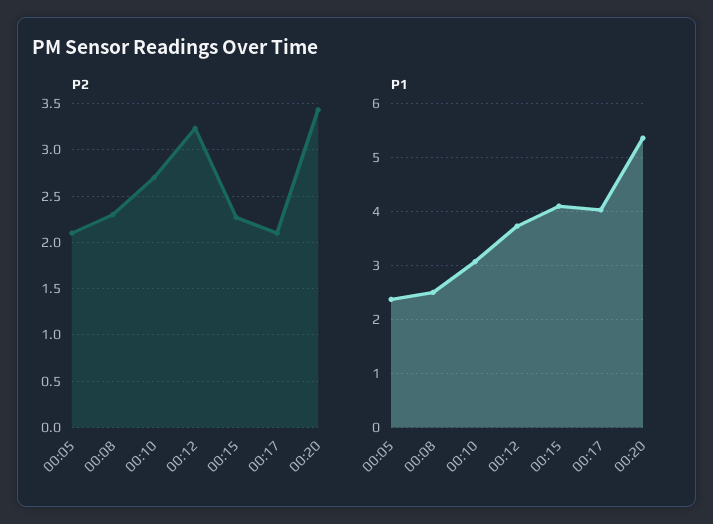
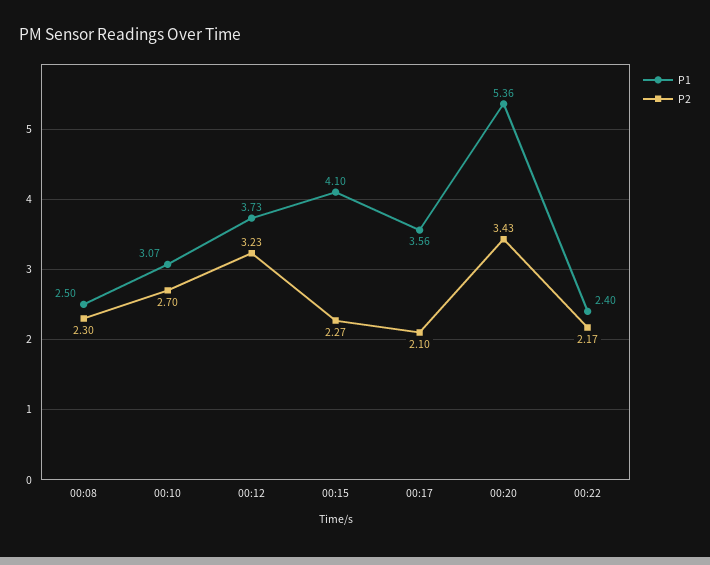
P2, 00:05: 2.1 -> none
P1, 00:05: 2.4 -> none
P1, 00:17: 4 -> 3.56
P1, 00:22: none -> 2.4
P2, 00:22: none -> 2.17

